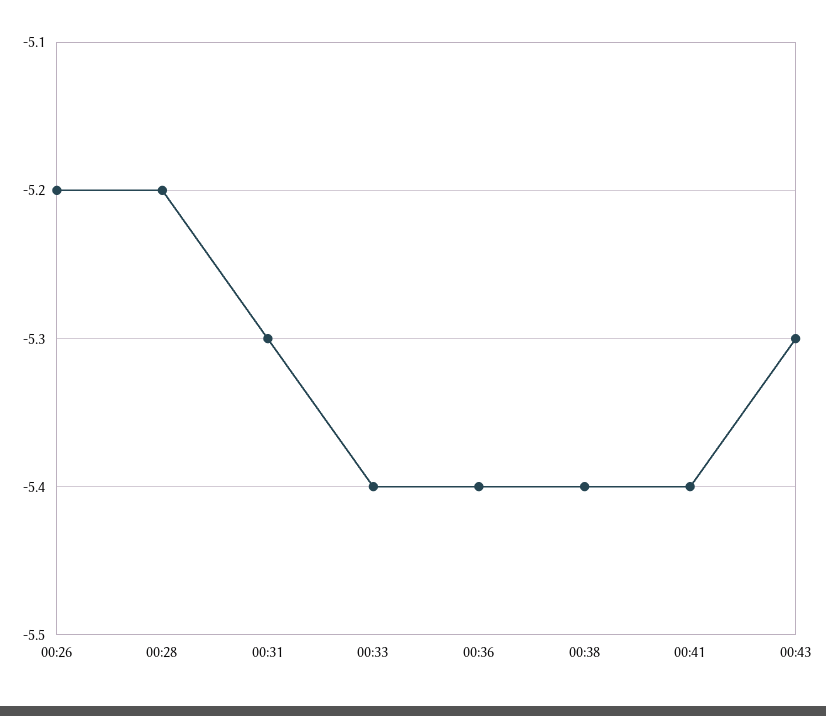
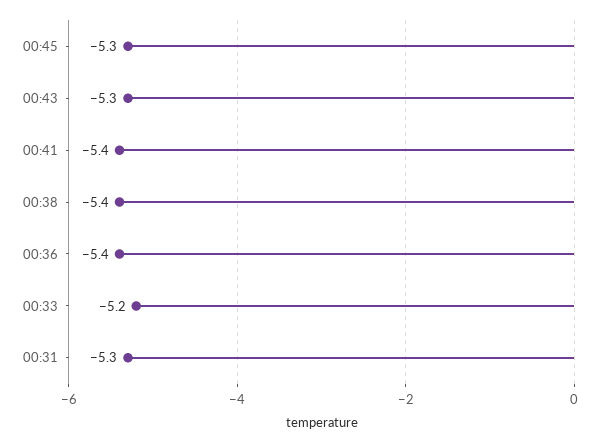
00:26: -5.2 -> none
00:28: -5.2 -> none
00:33: -5.4 -> -5.2
00:45: none -> -5.3

